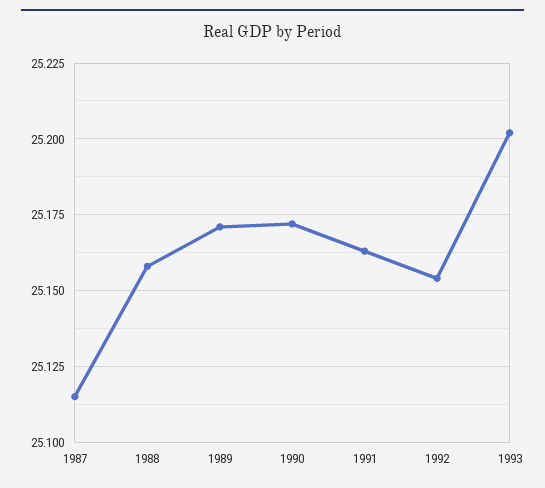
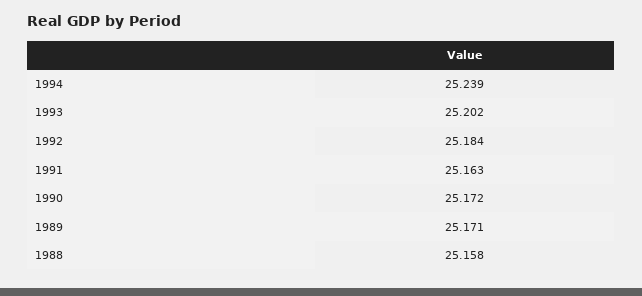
1987: 25.115 -> none
1992: 25.155 -> 25.184
1994: none -> 25.239

